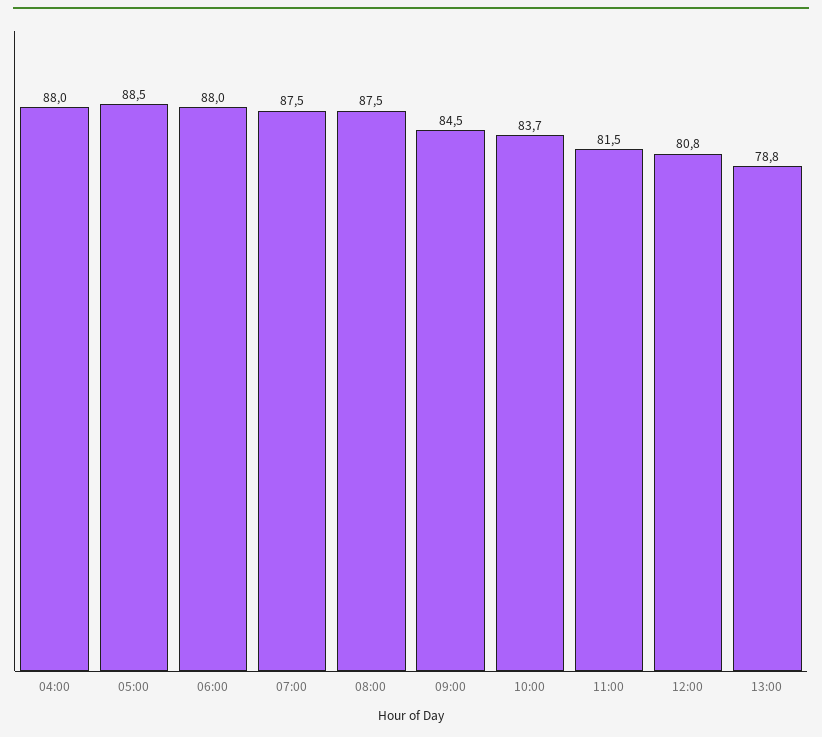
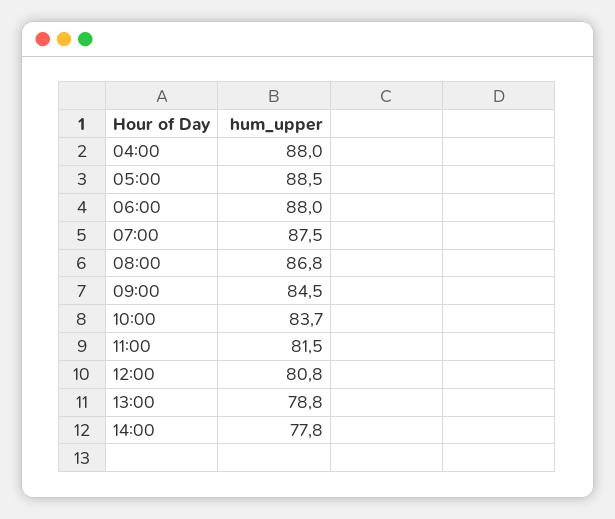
08:00: 87.5 -> 86.8
14:00: none -> 77.8

